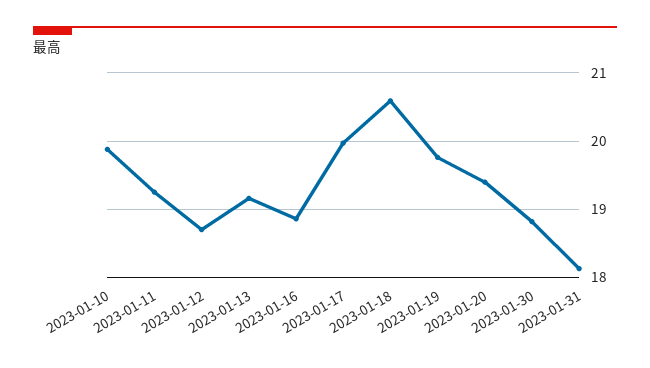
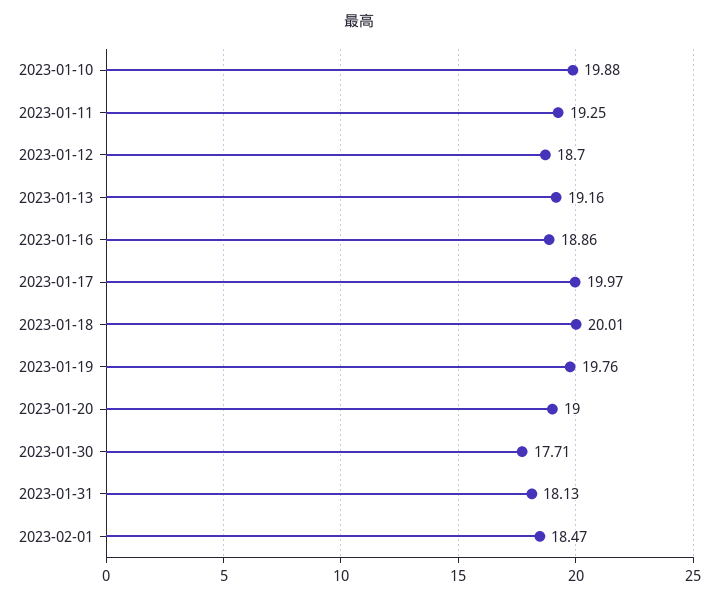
2023-01-18: 20.6 -> 20.01
2023-01-20: 19.4 -> 19
2023-01-30: 18.8 -> 17.71
2023-02-01: none -> 18.47

